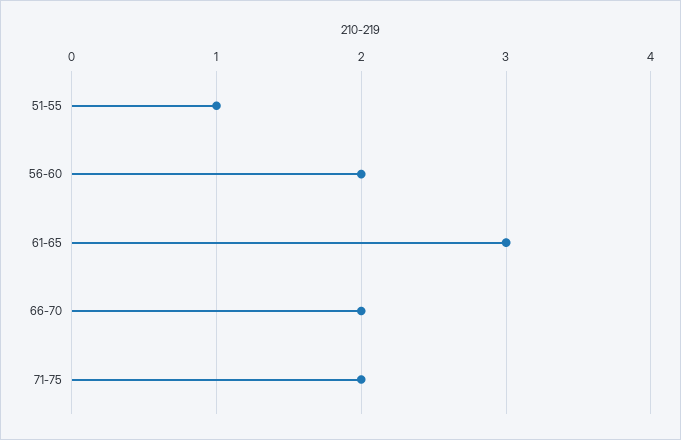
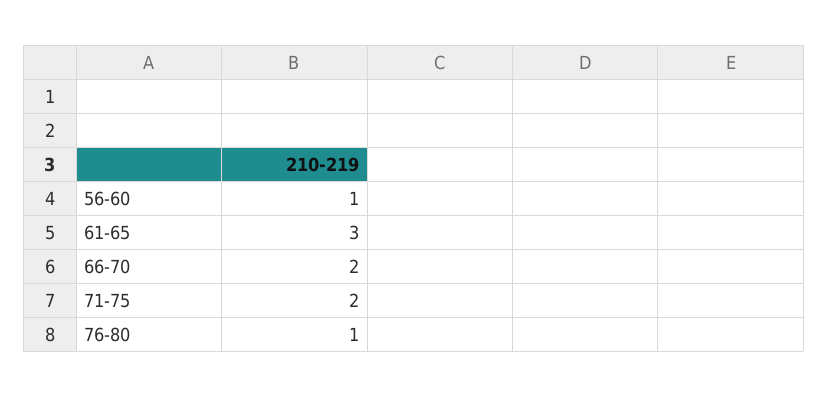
51-55: 1 -> none
56-60: 2 -> 1
76-80: none -> 1

